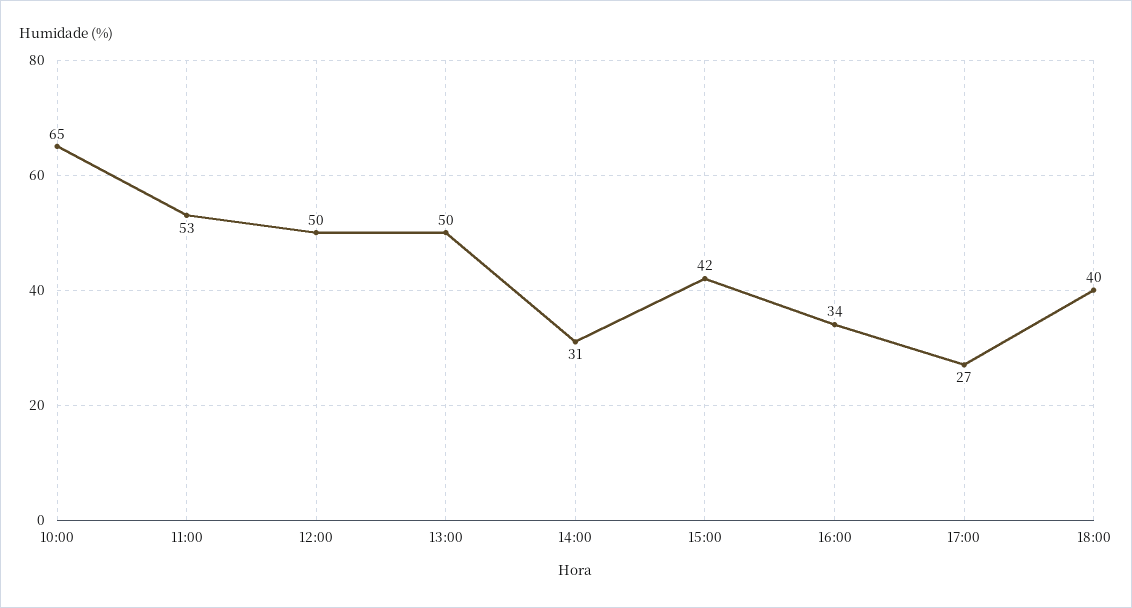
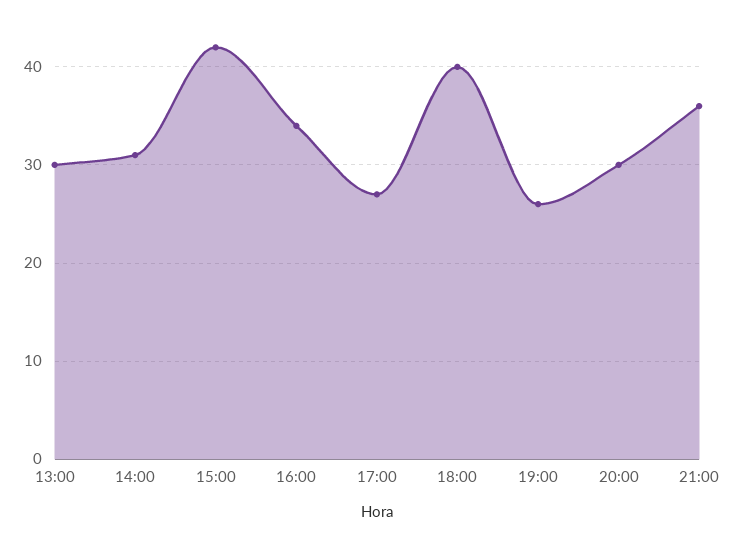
10:00: 65 -> none
11:00: 53 -> none
12:00: 50 -> none
13:00: 50 -> 30
19:00: none -> 26
20:00: none -> 30
21:00: none -> 36

